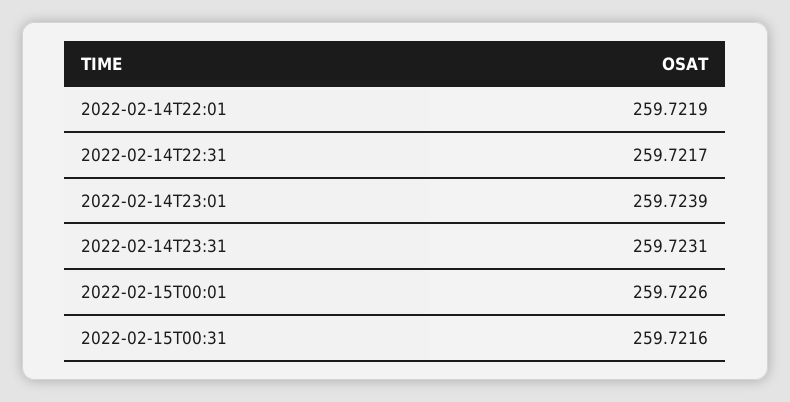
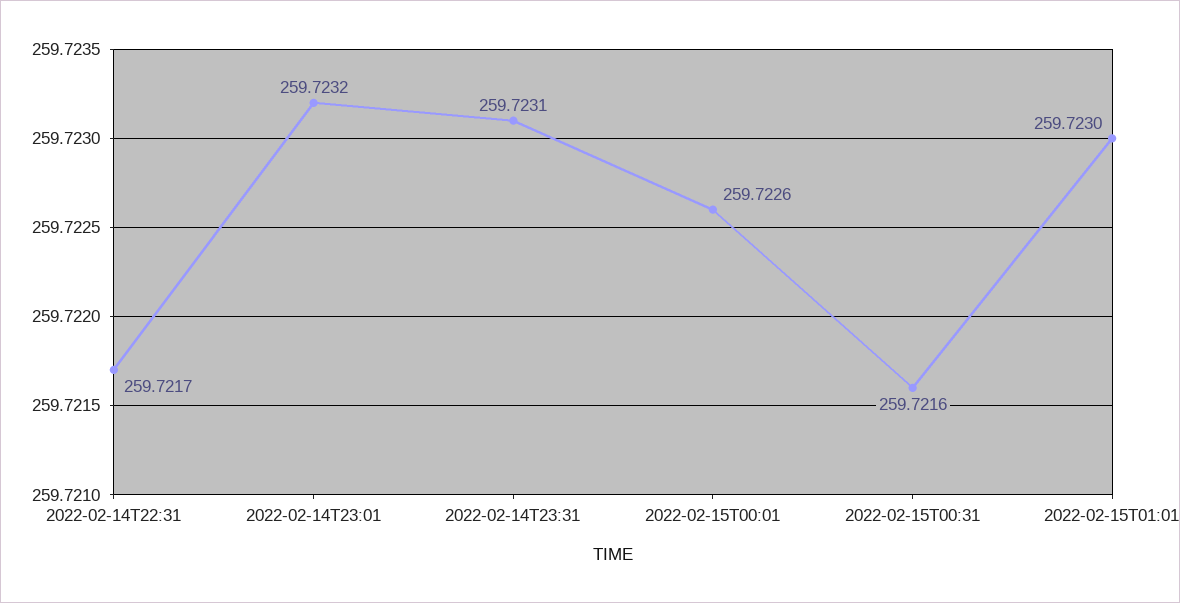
2022-02-14T22:01: 259.7219 -> none
2022-02-14T23:01: 259.7239 -> 259.7232
2022-02-15T01:01: none -> 259.723

